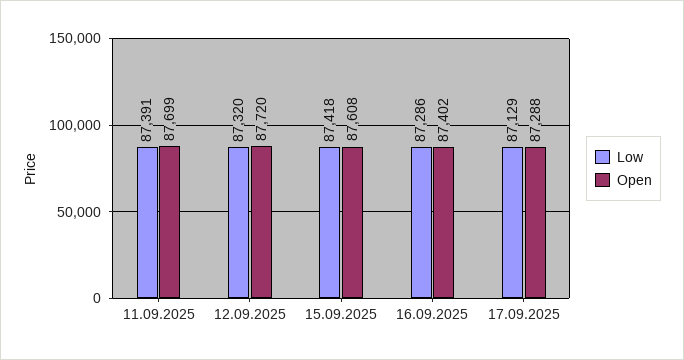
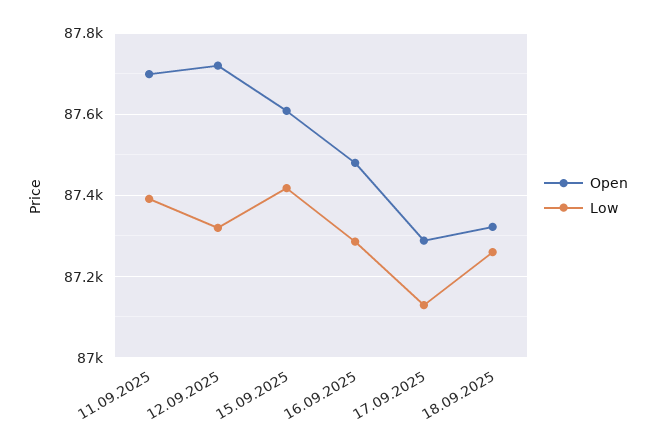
Open, 16.09.2025: 87402 -> 87480
Open, 18.09.2025: none -> 87320
Low, 18.09.2025: none -> 87260

